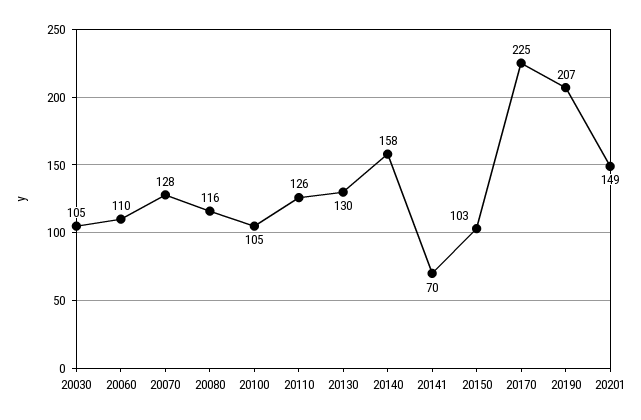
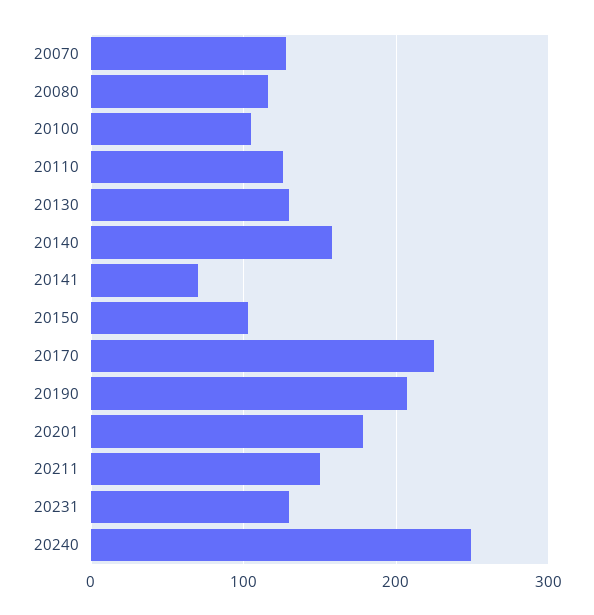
20030: 105 -> none
20060: 110 -> none
20201: 149 -> 180
20211: none -> 150
20231: none -> 130
20240: none -> 250

